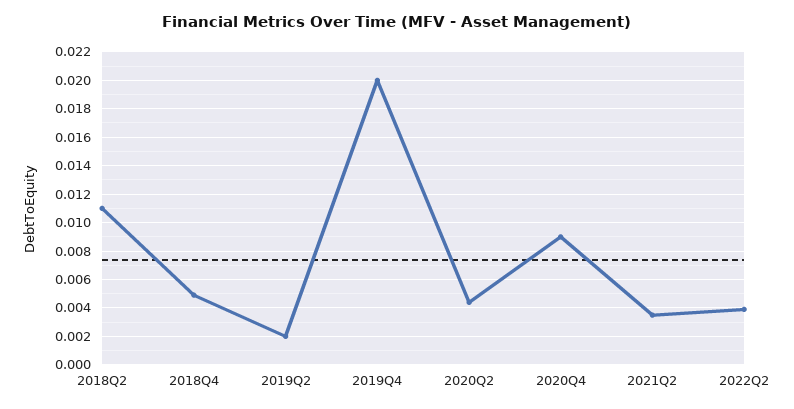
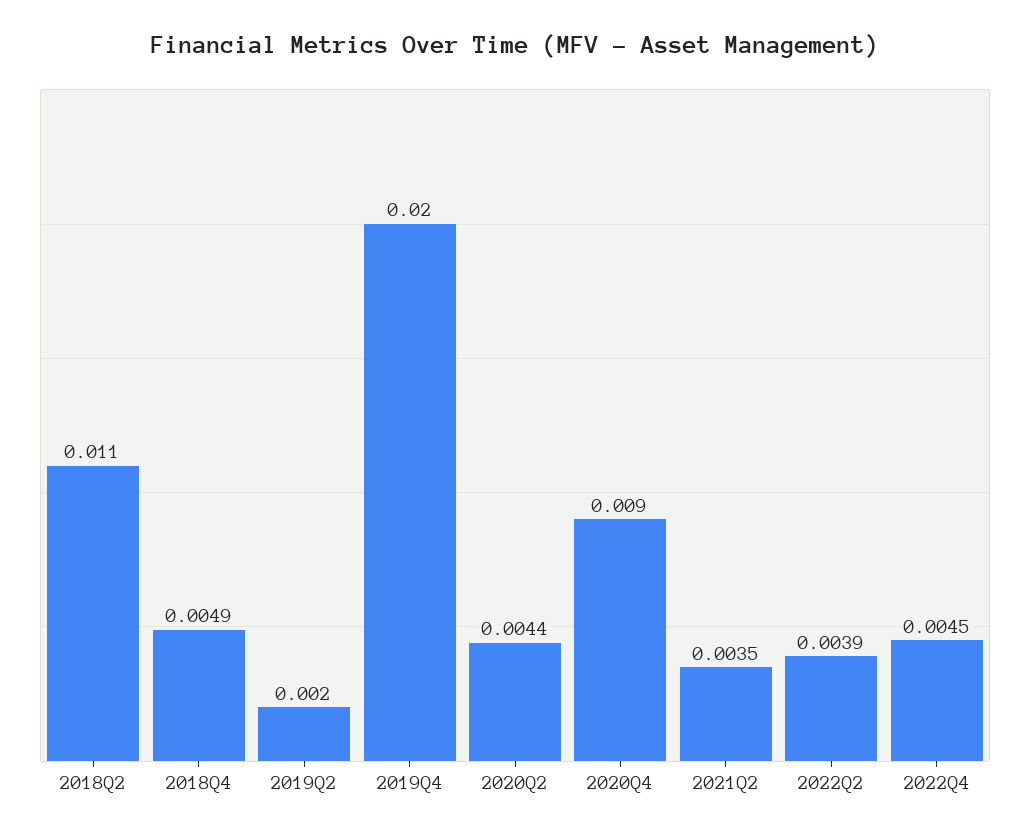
2022Q4: none -> 0.0045

